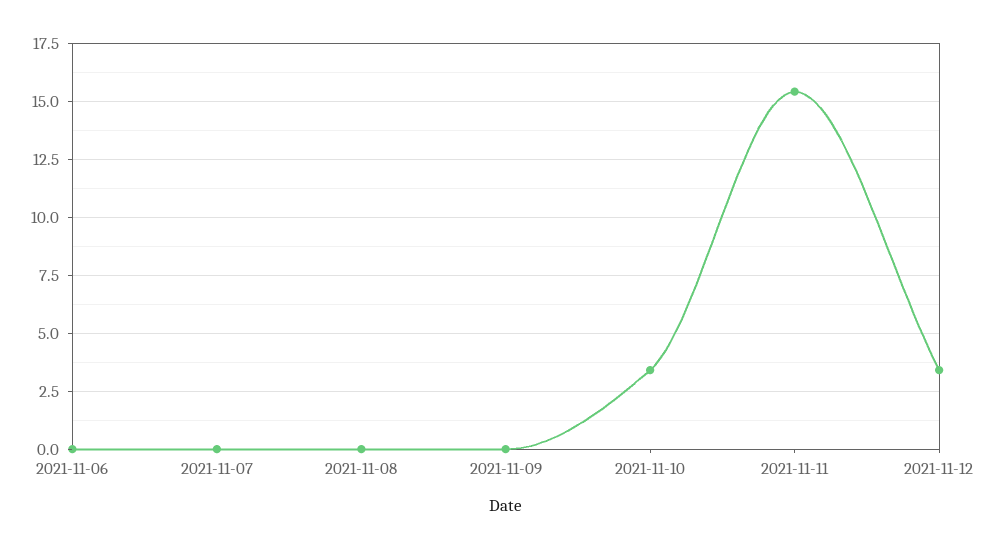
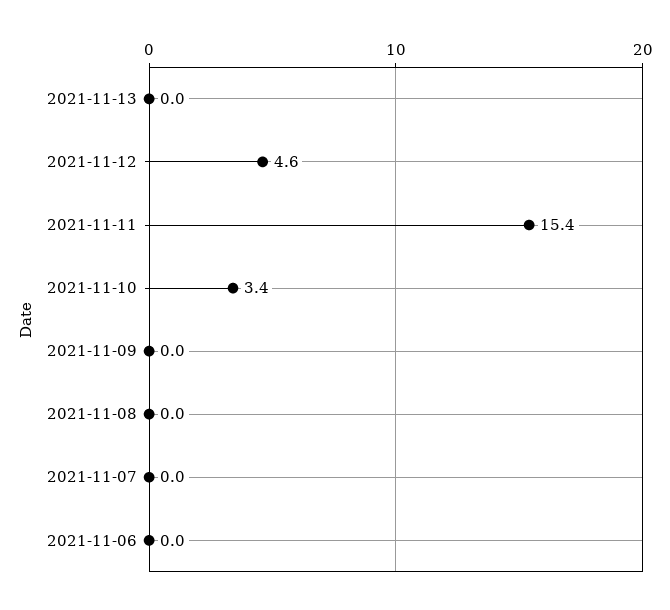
2021-11-12: 3.5 -> 4.6
2021-11-13: none -> 0

